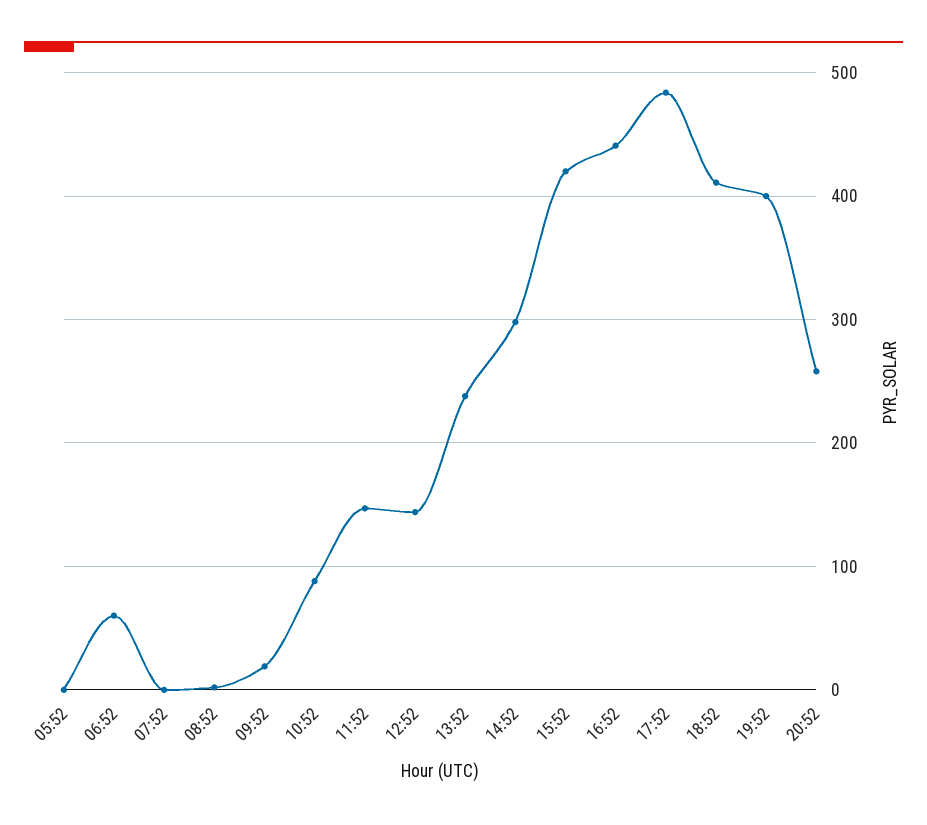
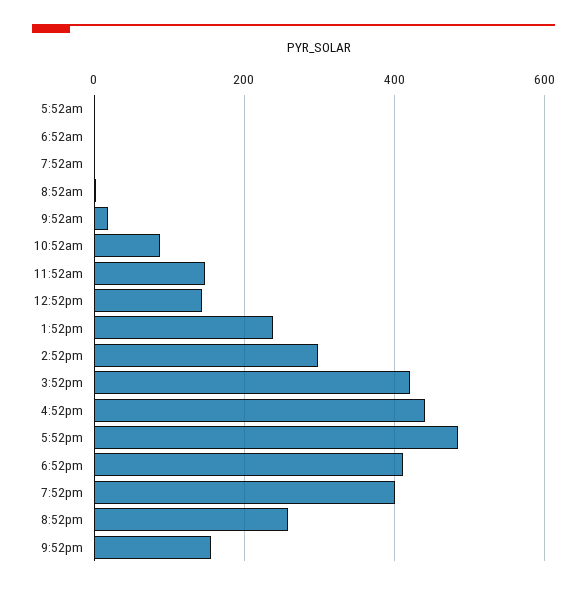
06:52: 60 -> 0
9:52pm: none -> 160

